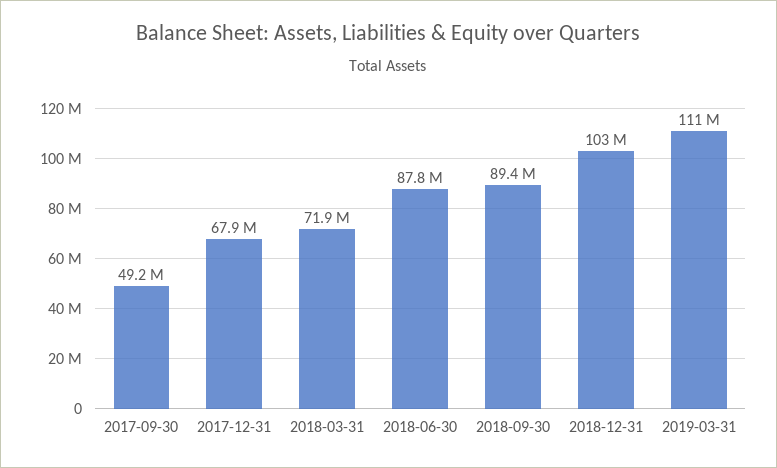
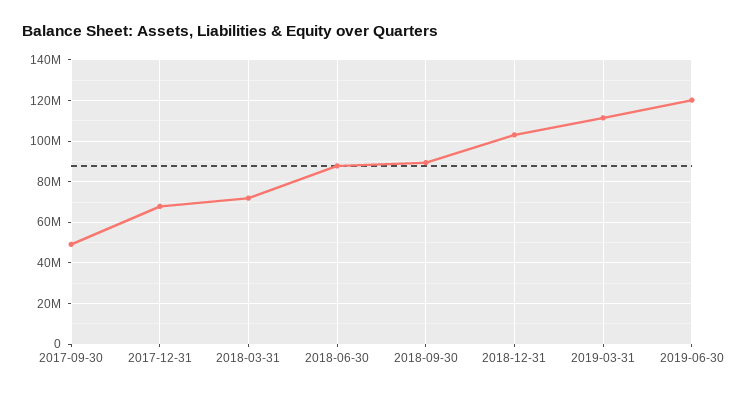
2019-06-30: none -> 120000000

